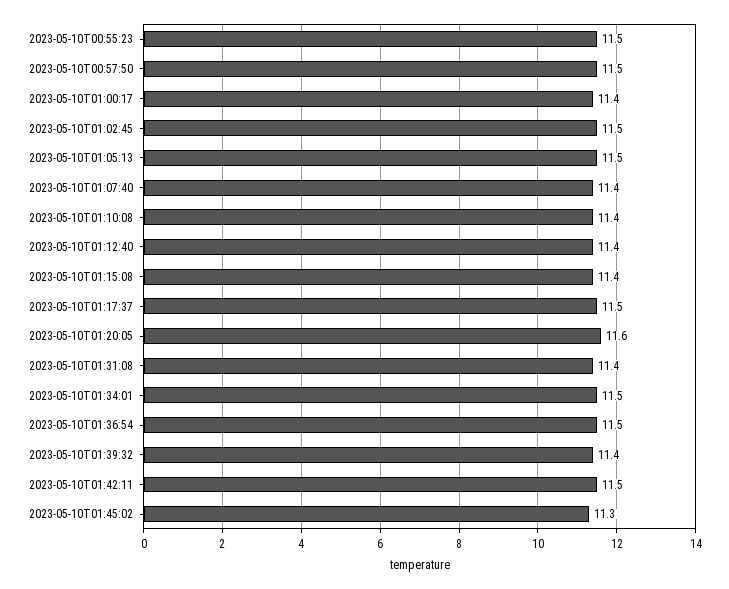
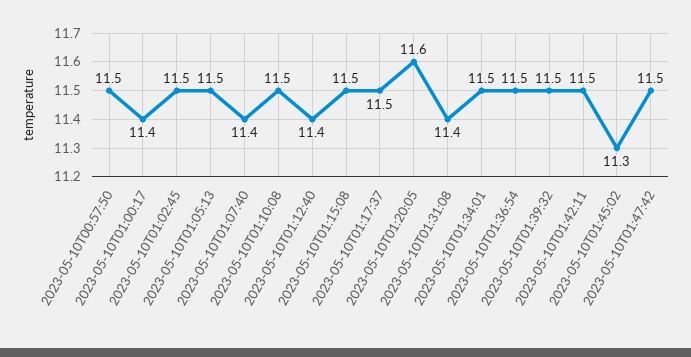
2023-05-10T00:55:23: 11.5 -> none
2023-05-10T01:10:08: 11.4 -> 11.5
2023-05-10T01:15:08: 11.4 -> 11.5
2023-05-10T01:39:32: 11.4 -> 11.5
2023-05-10T01:47:42: none -> 11.5

